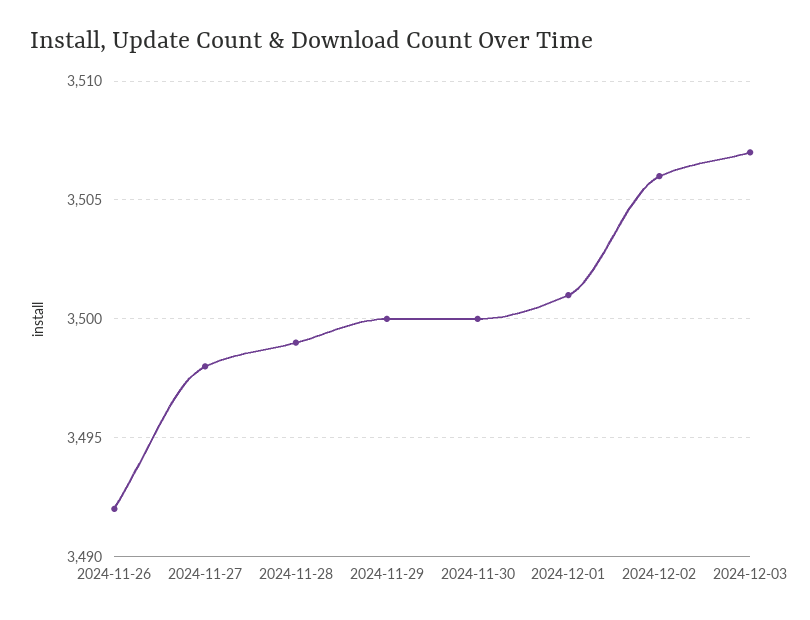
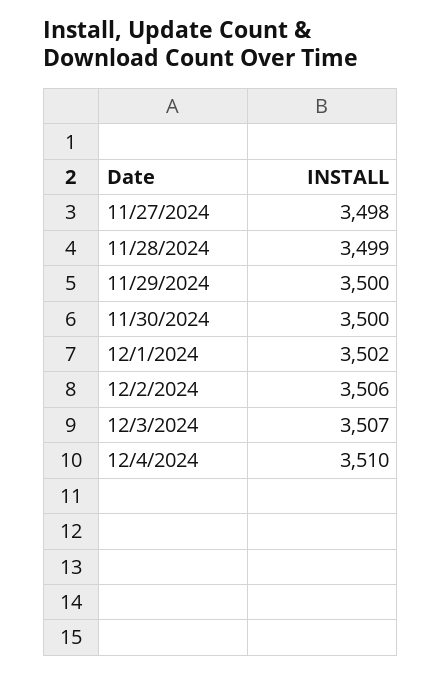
2024-11-26: 3492 -> none
2024-12-01: 3501 -> 3502
12/4/2024: none -> 3510

